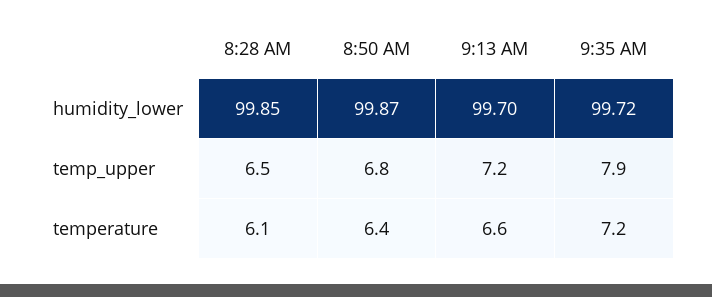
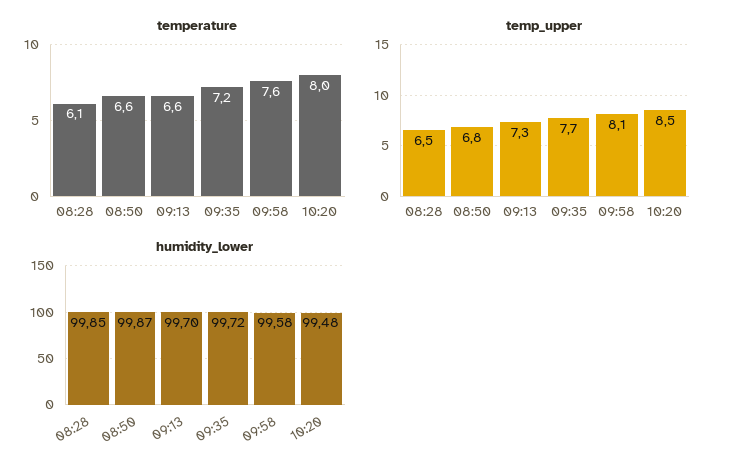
temp_upper, 9:13 AM: 7.2 -> 7.3
temp_upper, 9:35 AM: 7.9 -> 7.7
temperature, 8:50 AM: 6.4 -> 6.6
temperature, 09:58: none -> 7.6
temperature, 10:20: none -> 8
temp_upper, 09:58: none -> 8.1
temp_upper, 10:20: none -> 8.5
humidity_lower, 09:58: none -> 99.58
humidity_lower, 10:20: none -> 99.48

